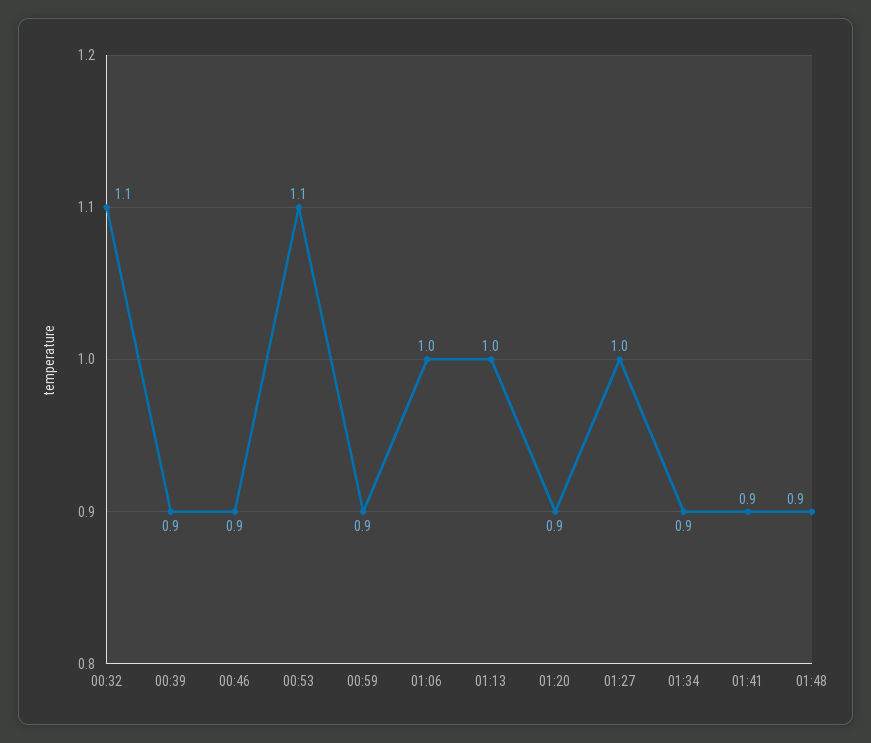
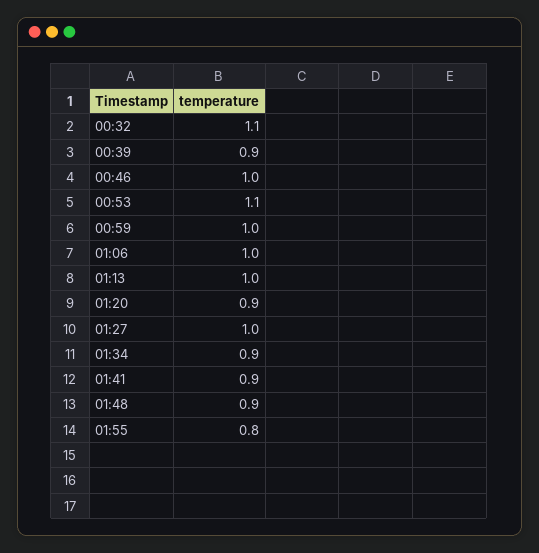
00:46: 0.9 -> 1
00:59: 0.9 -> 1
01:55: none -> 0.8

